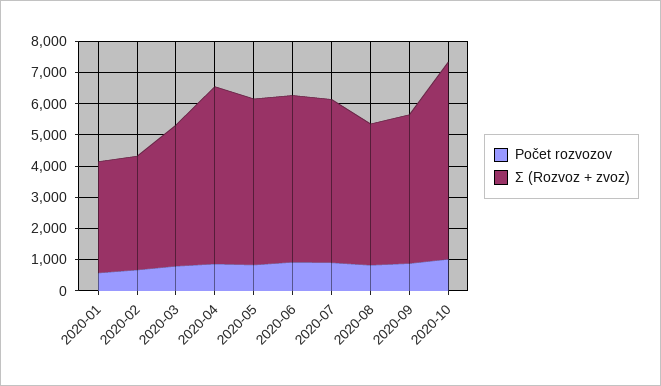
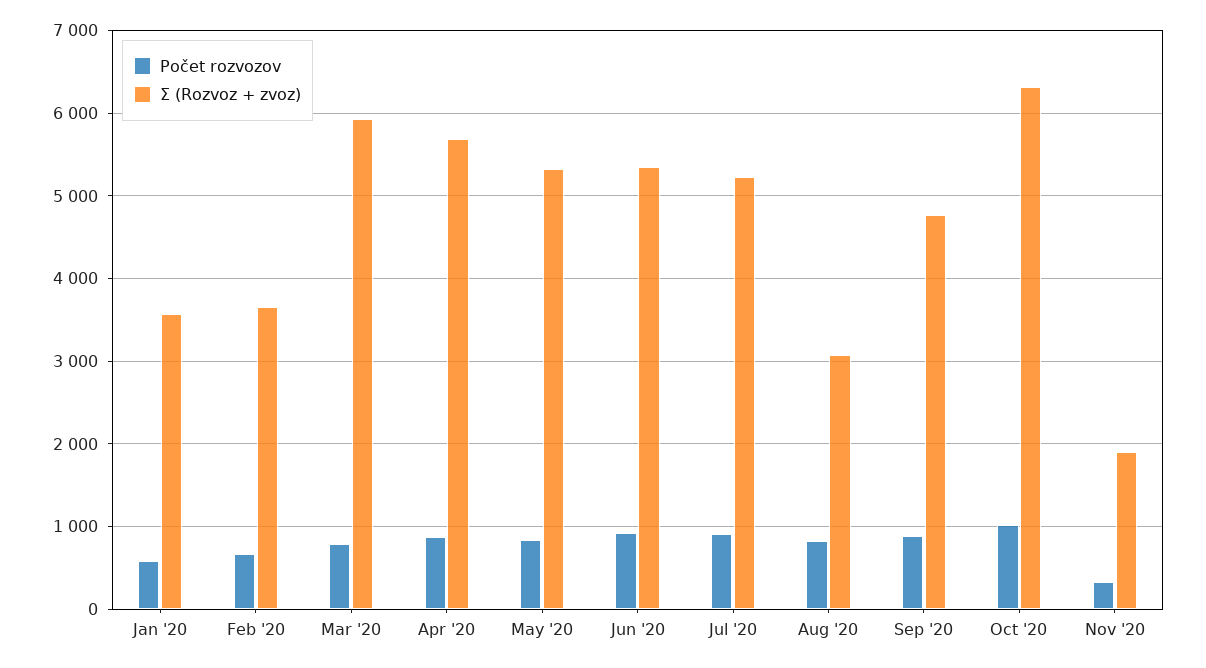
Σ (Rozvoz + zvoz), 2020-03: 4500 -> 5900
Σ (Rozvoz + zvoz), 2020-08: 4500 -> 3100
Počet rozvozov, Nov '20: none -> 300
Σ (Rozvoz + zvoz), Nov '20: none -> 1900

